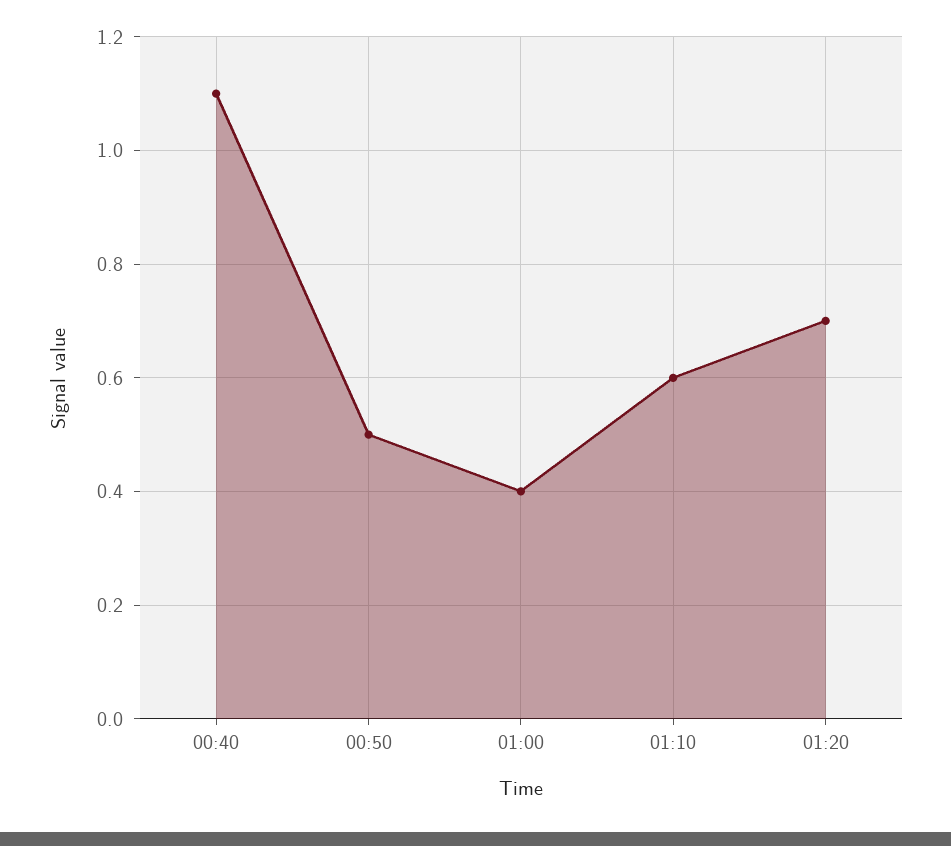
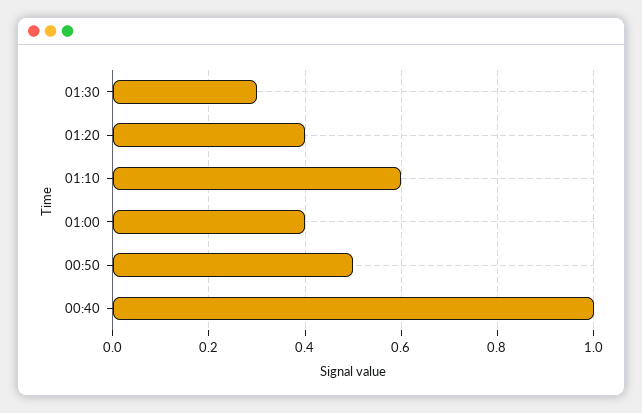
00:40: 1.1 -> 1
01:20: 0.7 -> 0.4
01:30: none -> 0.3

